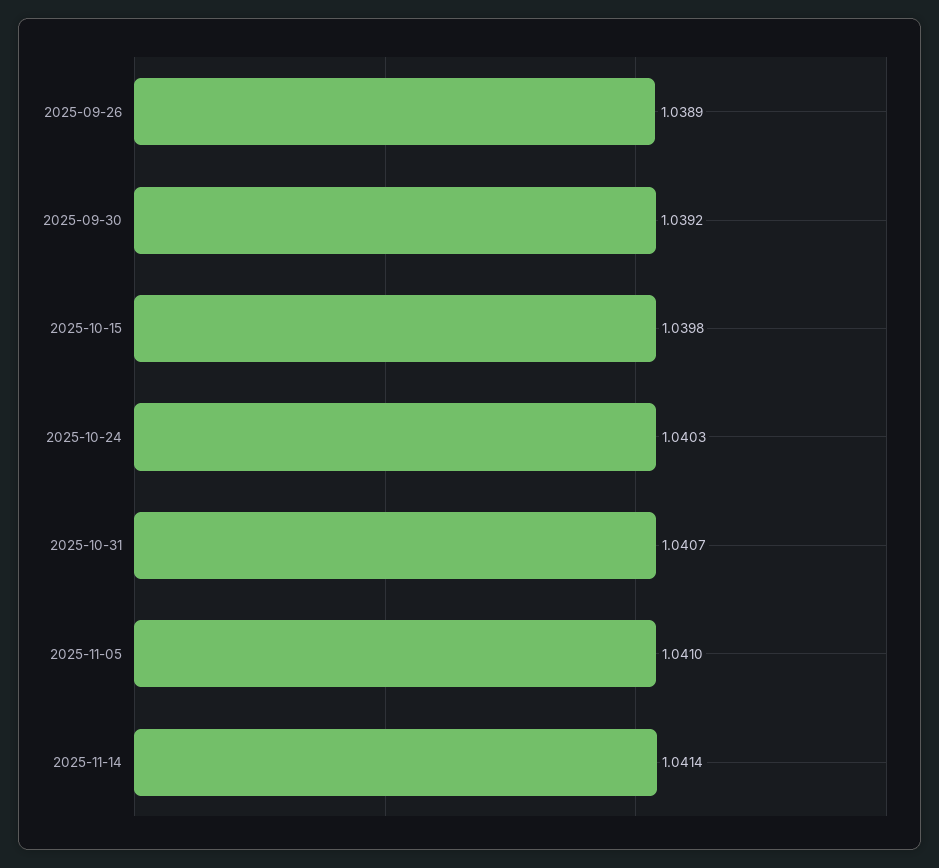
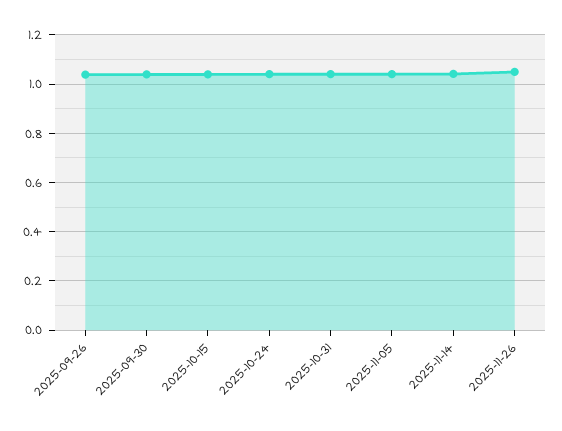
2025-11-26: none -> 1.05

